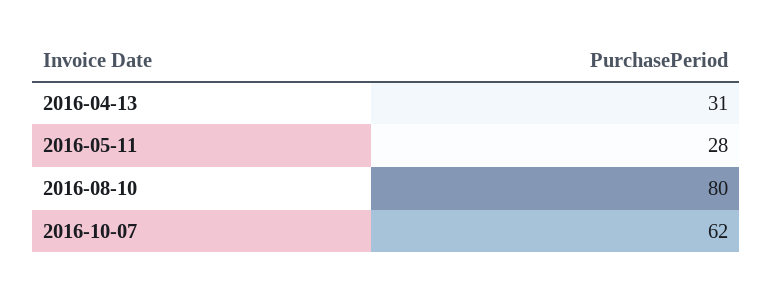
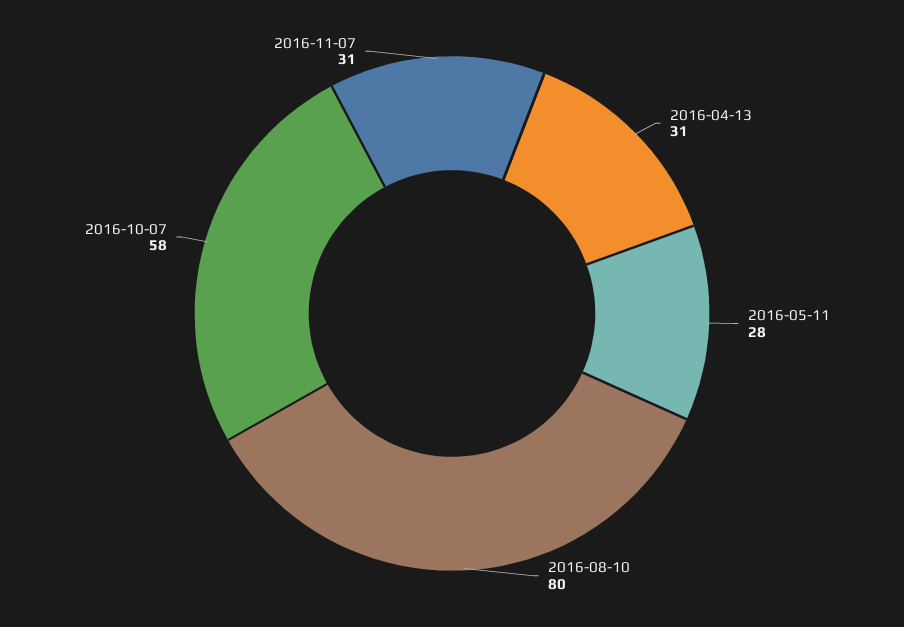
2016-10-07: 62 -> 58
2016-11-07: none -> 31

